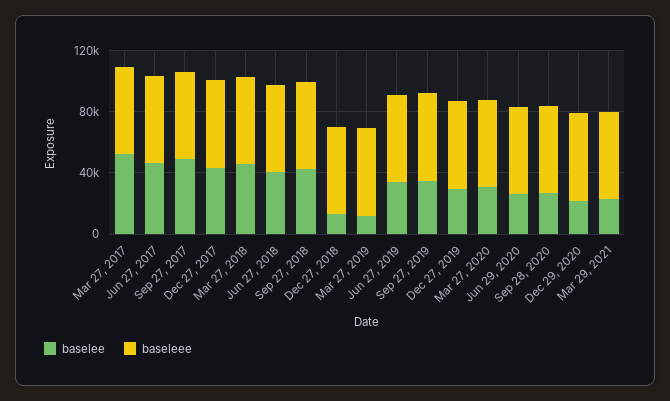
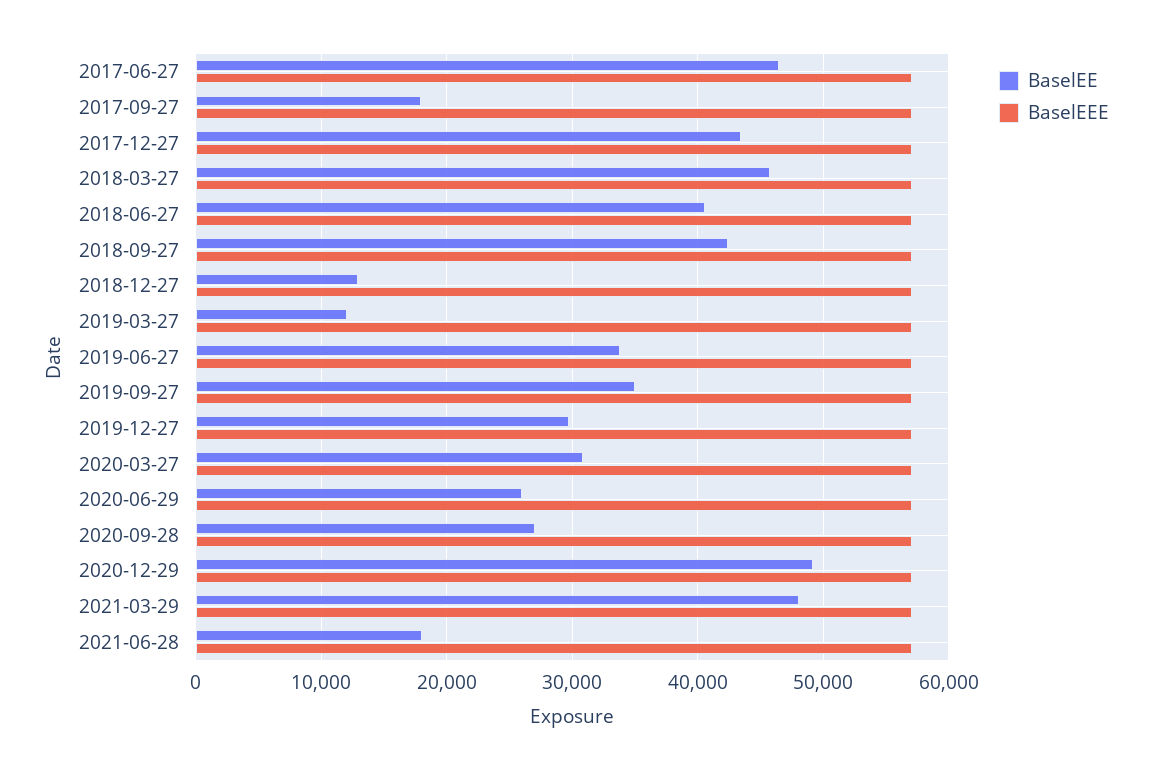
baselee, Mar 27, 2017: 50000 -> none
baseleee, Mar 27, 2017: 60000 -> none
baselee, Sep 27, 2017: 50000 -> 18000
baselee, Dec 29, 2020: 20000 -> 49000
baselee, Mar 29, 2021: 20000 -> 48000
baselee, 2021-06-28: none -> 18000
baseleee, 2021-06-28: none -> 57000

